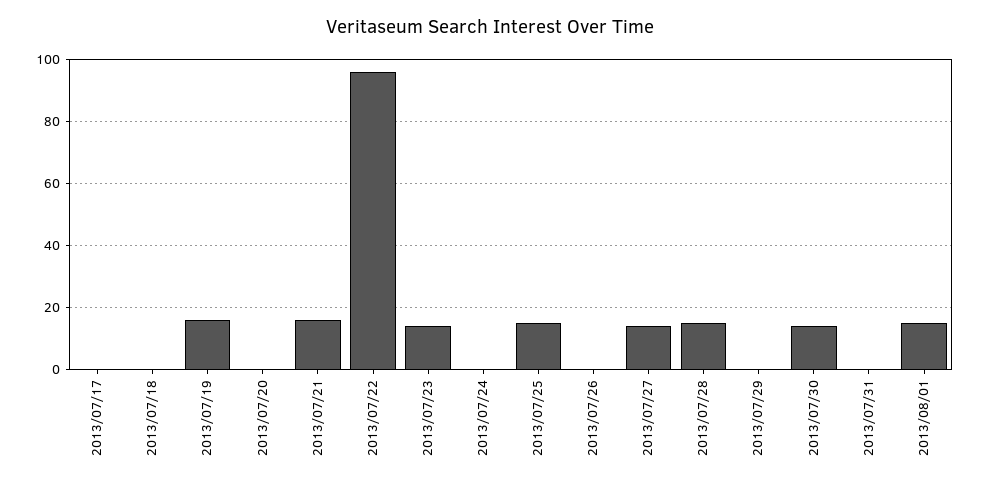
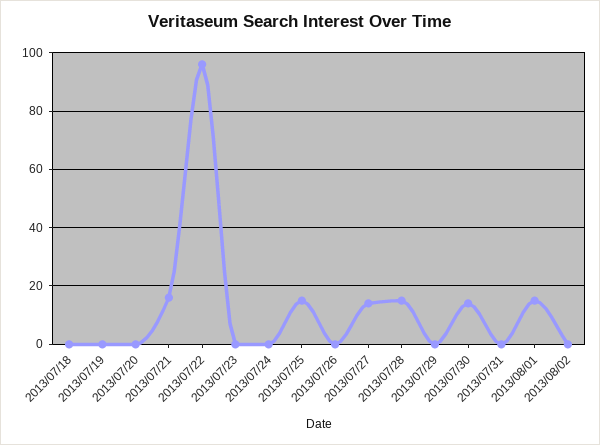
2013/07/17: 0 -> none
2013/07/19: 15 -> 0
2013/07/23: 15 -> 0
2013/08/02: none -> 0

